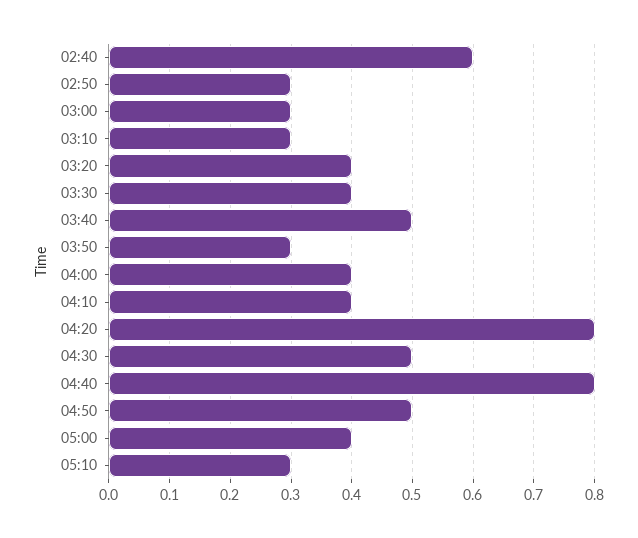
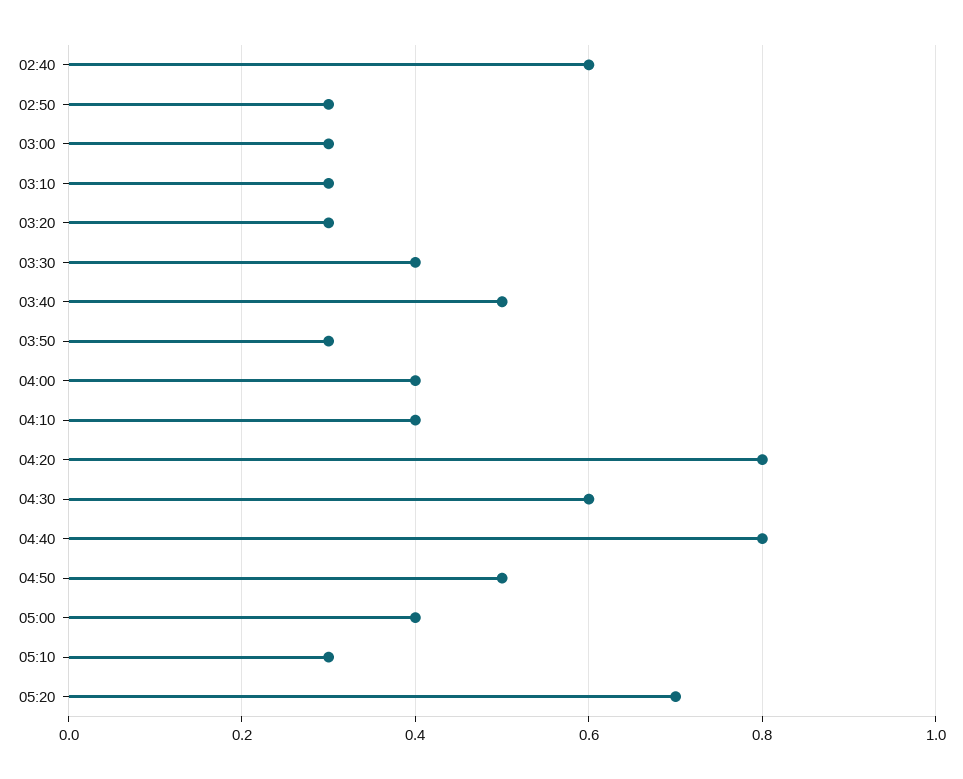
03:20: 0.4 -> 0.3
04:30: 0.5 -> 0.6
05:20: none -> 0.7

